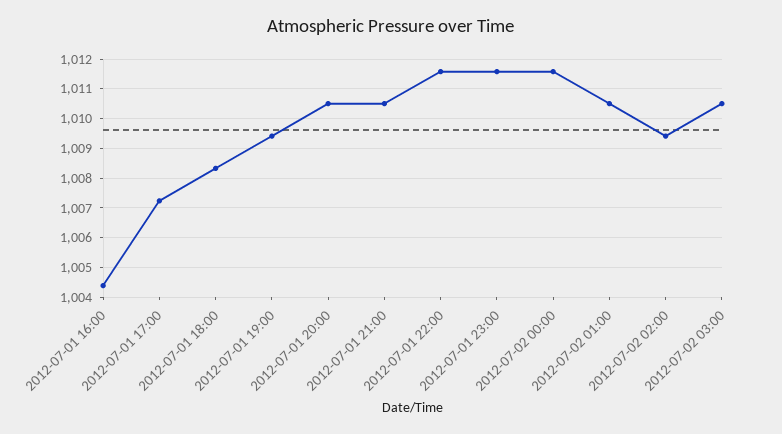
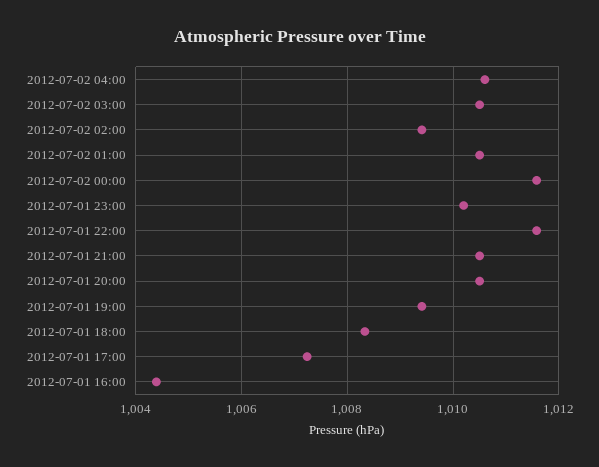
2012-07-01 23:00: 1011.5 -> 1010.2
2012-07-02 04:00: none -> 1010.6

